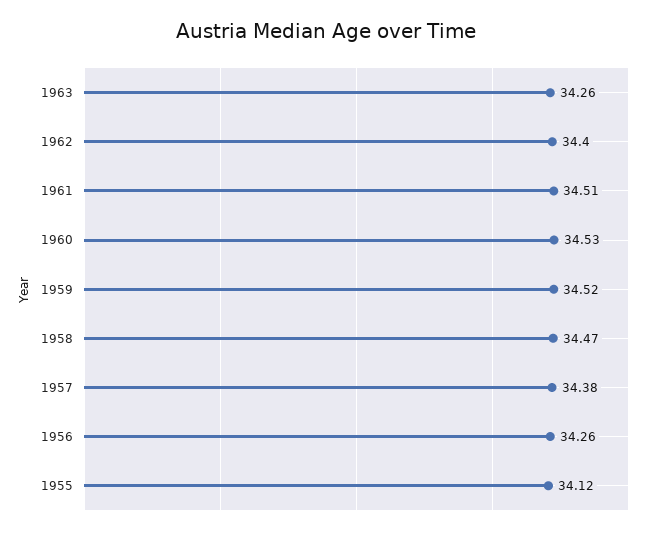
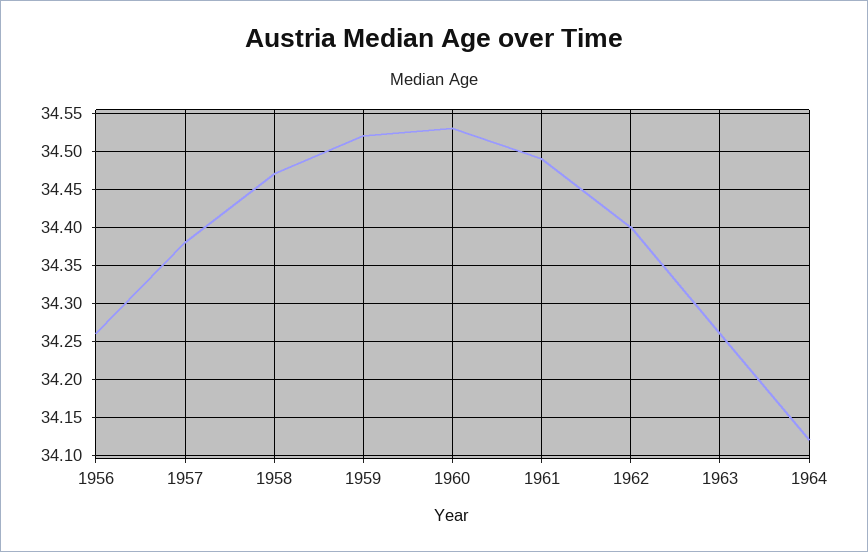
1961: 34.51 -> 34.49
1955: 34.12 -> none
1964: none -> 34.12

